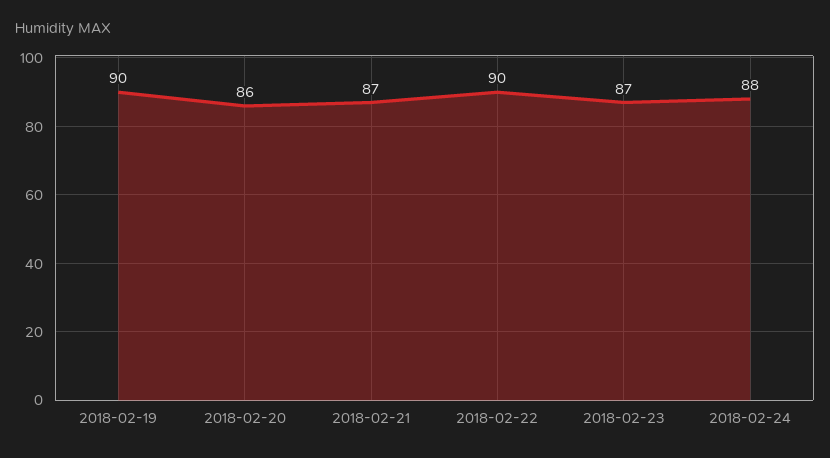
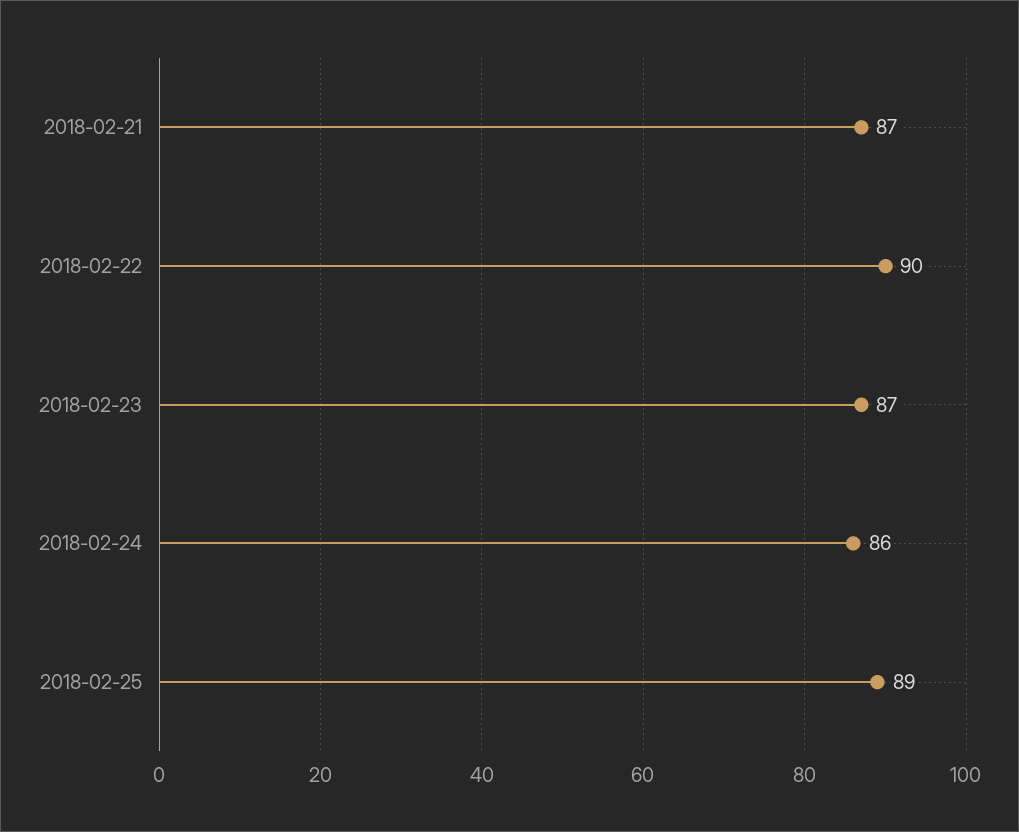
2018-02-19: 90 -> none
2018-02-20: 86 -> none
2018-02-24: 88 -> 86
2018-02-25: none -> 89

